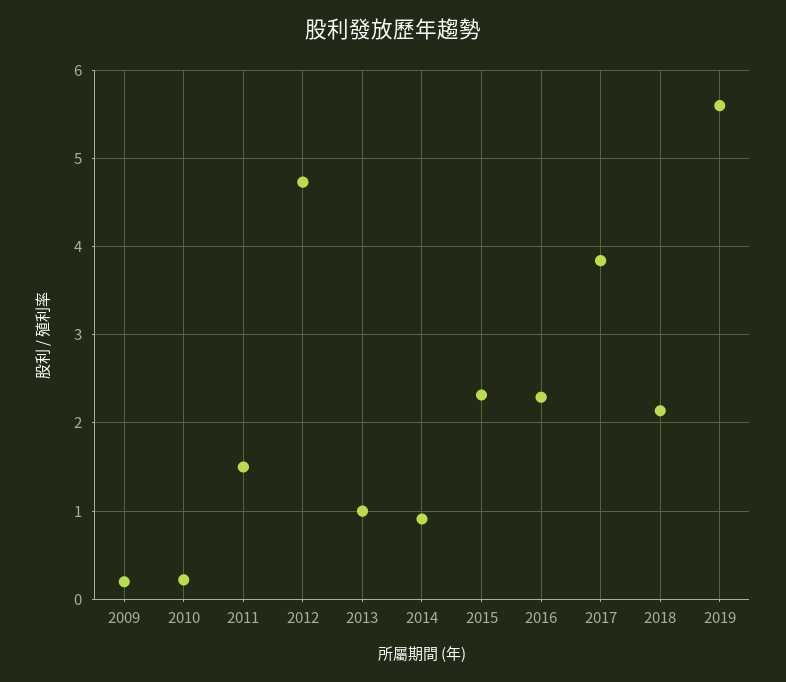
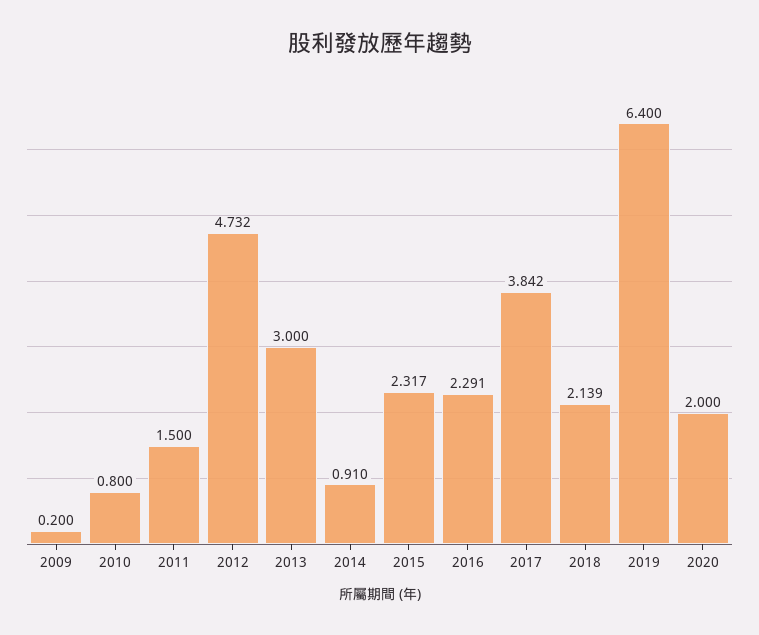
2010: 0.2 -> 0.8
2013: 1 -> 3
2019: 5.6 -> 6.4
2020: none -> 2

